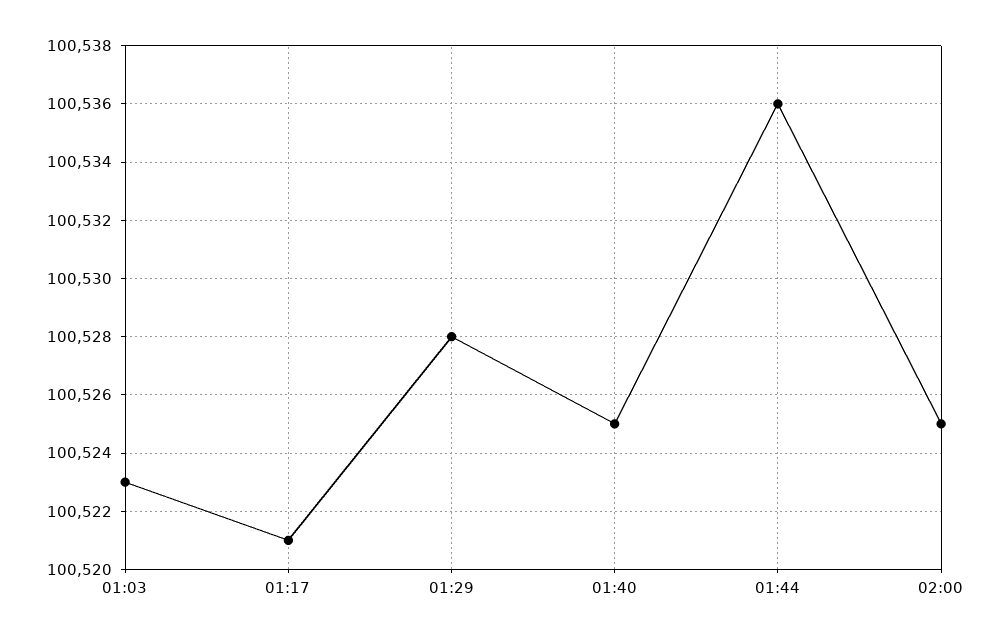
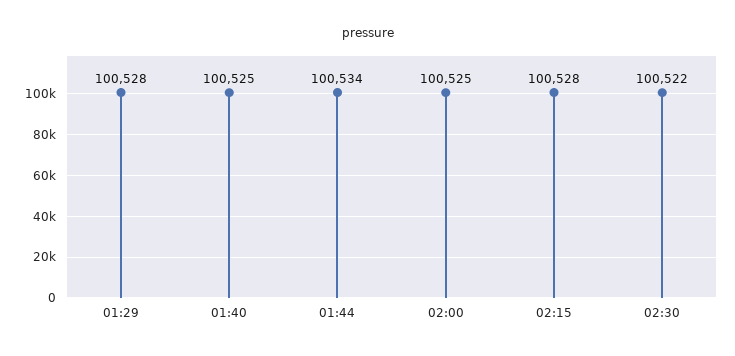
01:03: 100523 -> none
01:17: 100521 -> none
01:44: 100536 -> 100534
02:15: none -> 100528
02:30: none -> 100522

